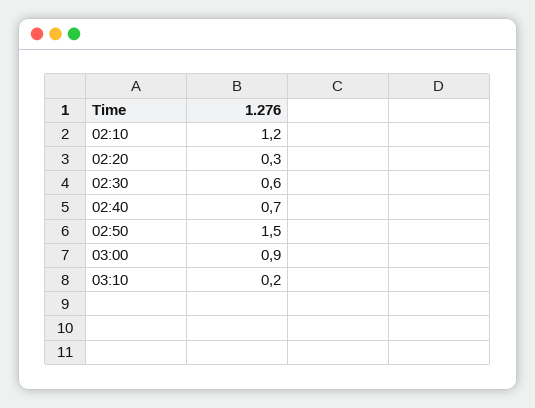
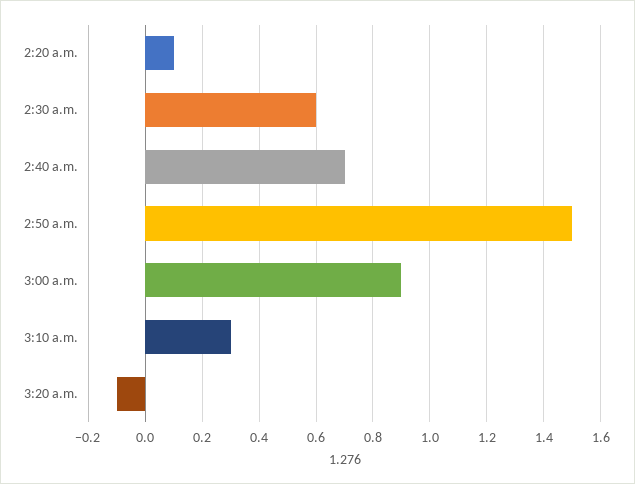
02:10: 1.2 -> none
02:20: 0.3 -> 0.1
03:10: 0.2 -> 0.3
3:20 a.m.: none -> -0.1

